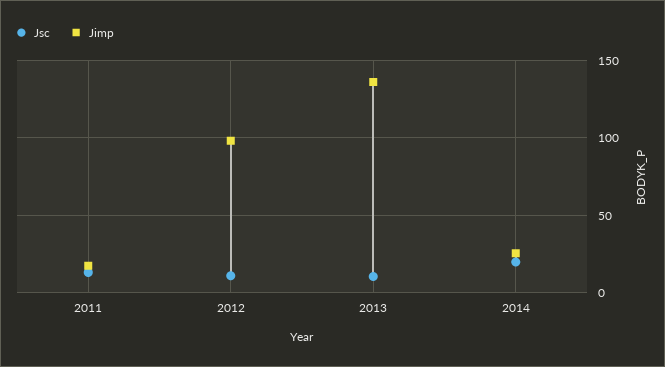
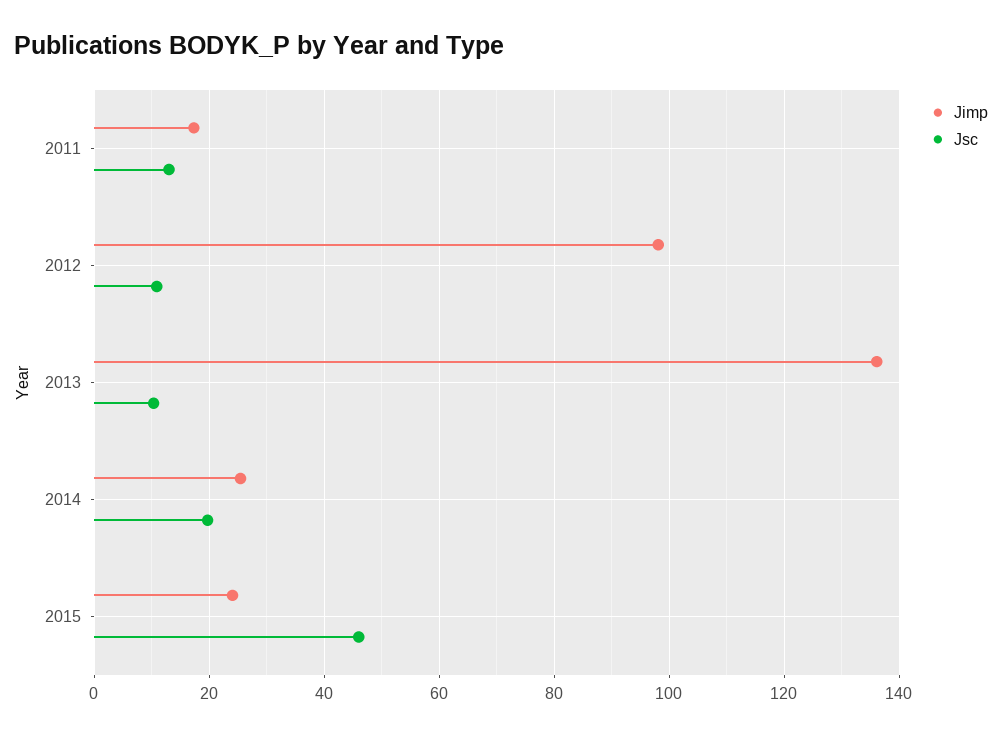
Jimp, 2015: none -> 24
Jsc, 2015: none -> 46

